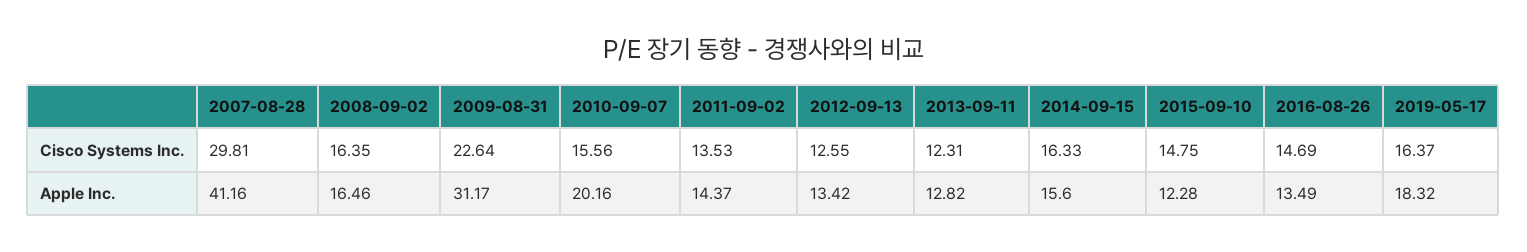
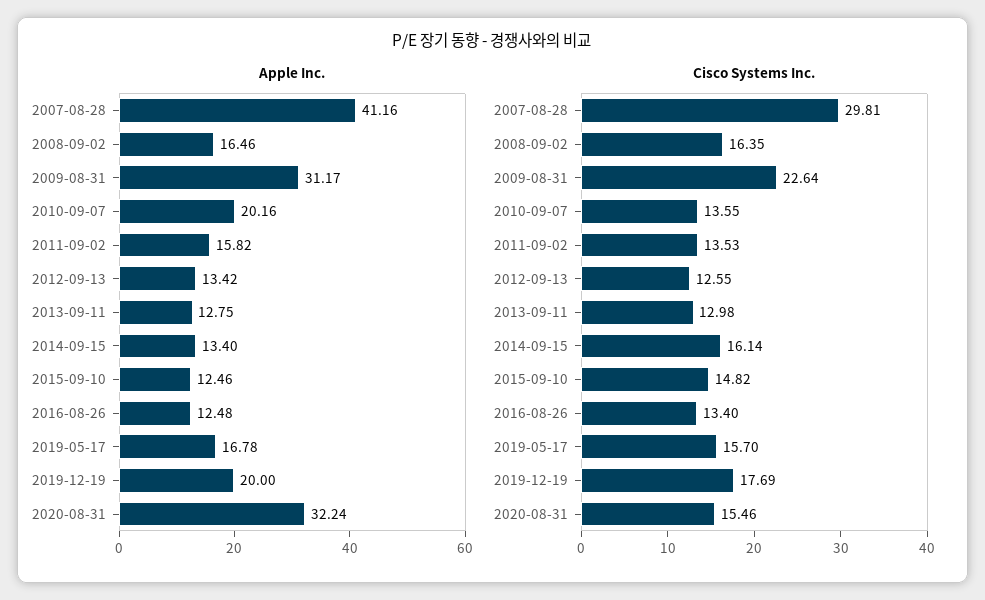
Cisco Systems Inc., 2010-09-07: 15.56 -> 13.55
Cisco Systems Inc., 2013-09-11: 12.31 -> 12.98
Cisco Systems Inc., 2014-09-15: 16.33 -> 16.14
Cisco Systems Inc., 2015-09-10: 14.75 -> 14.82
Cisco Systems Inc., 2016-08-26: 14.69 -> 13.4
Cisco Systems Inc., 2019-05-17: 16.37 -> 15.7
Apple Inc., 2011-09-02: 14.37 -> 15.82
Apple Inc., 2013-09-11: 12.82 -> 12.75
Apple Inc., 2014-09-15: 15.6 -> 13.4
Apple Inc., 2015-09-10: 12.28 -> 12.46
Apple Inc., 2016-08-26: 13.49 -> 12.48
Apple Inc., 2019-05-17: 18.32 -> 16.78
Apple Inc., 2019-12-19: none -> 20
Apple Inc., 2020-08-31: none -> 32.24
Cisco Systems Inc., 2019-12-19: none -> 17.69
Cisco Systems Inc., 2020-08-31: none -> 15.46

